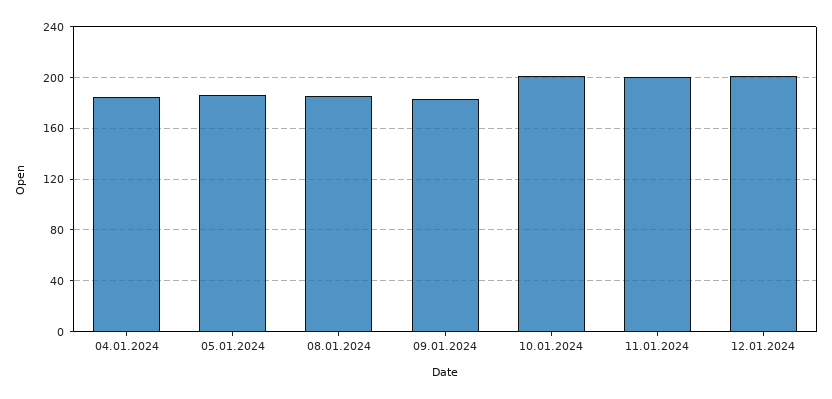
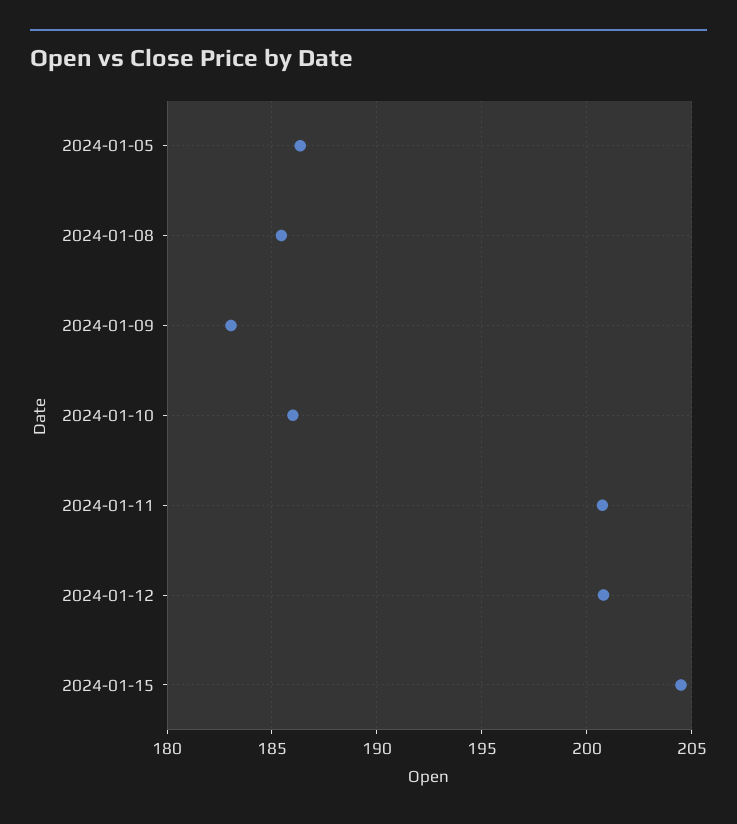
04.01.2024: 185 -> none
10.01.2024: 200 -> 186
2024-01-15: none -> 204.5

